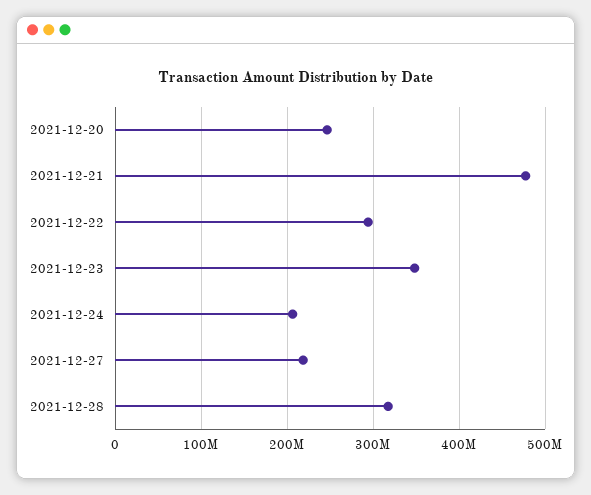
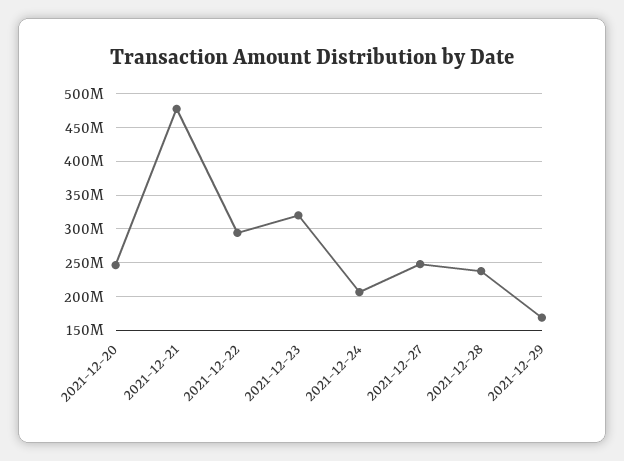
2021-12-23: 350000000 -> 320000000
2021-12-27: 220000000 -> 250000000
2021-12-28: 320000000 -> 240000000
2021-12-29: none -> 170000000

